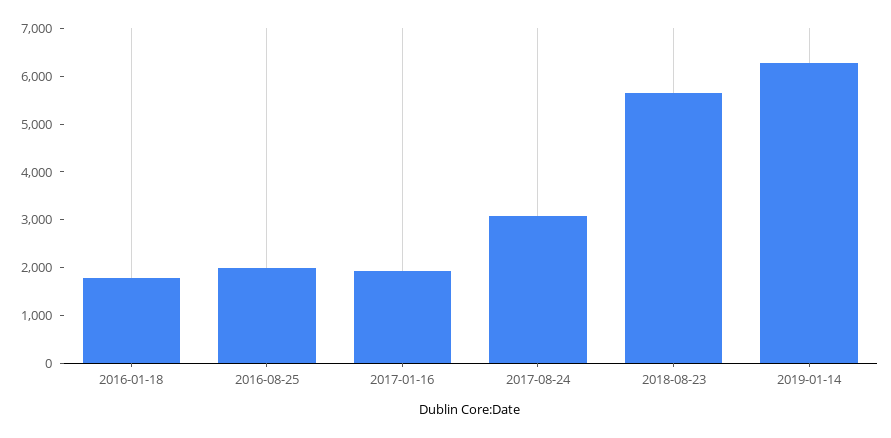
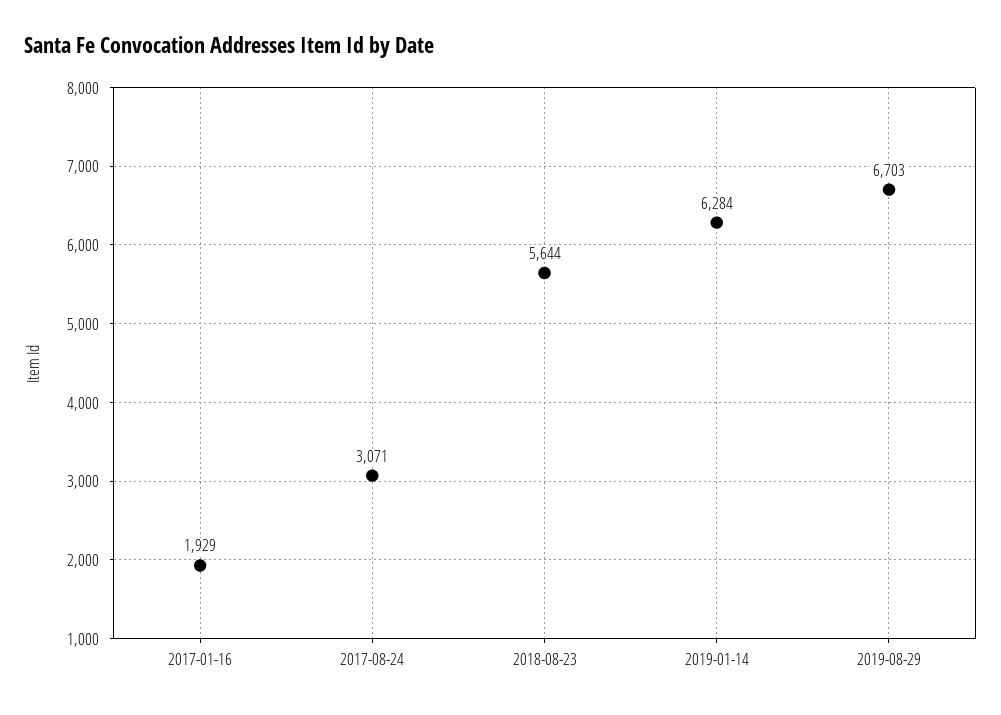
2016-01-18: 1800 -> none
2016-08-25: 2000 -> none
2019-08-29: none -> 6703

